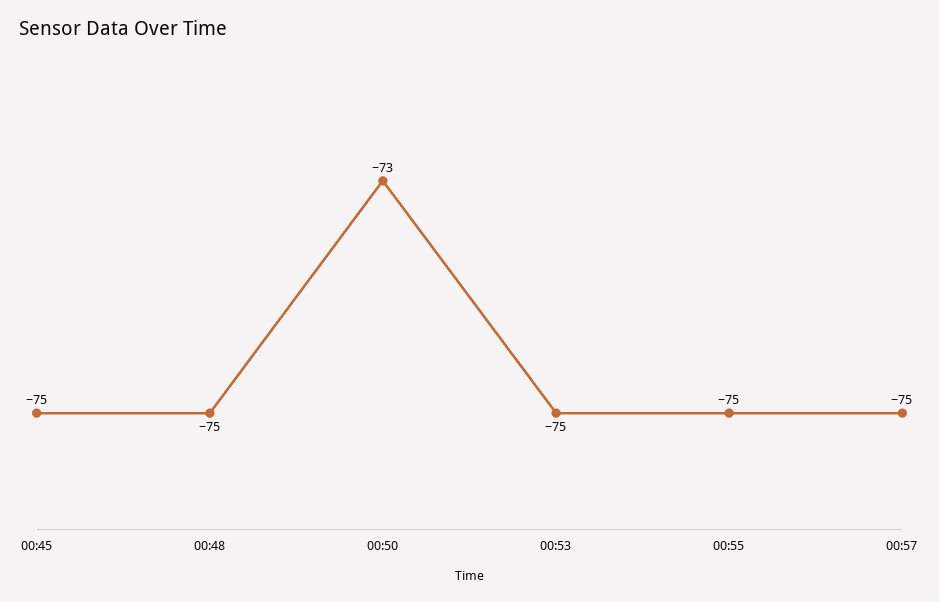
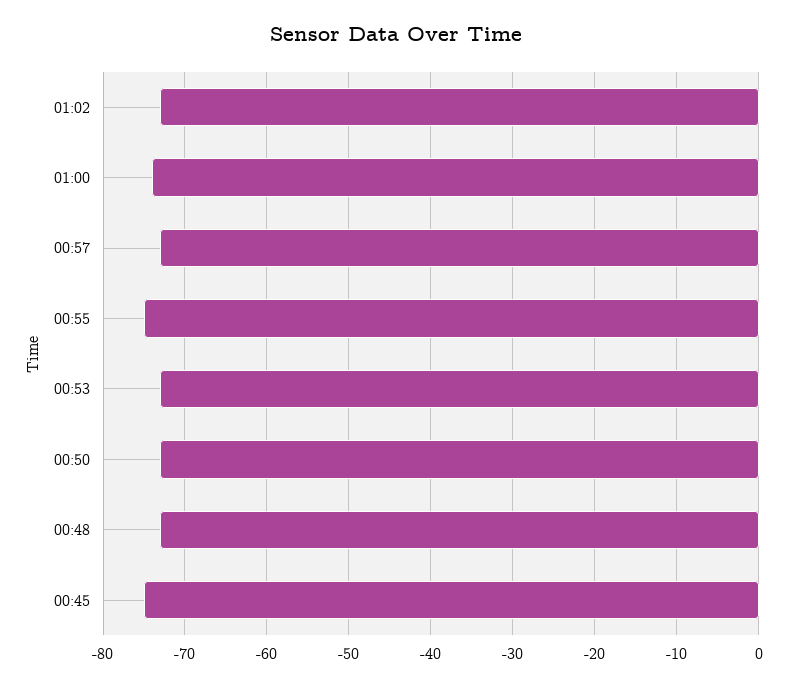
00:48: -75 -> -73
00:53: -75 -> -73
00:57: -75 -> -73
01:02: none -> -73
01:00: none -> -74

